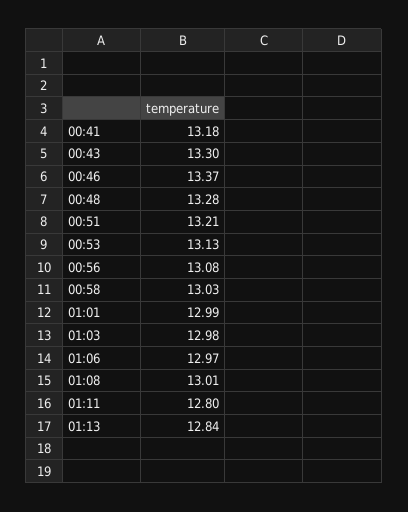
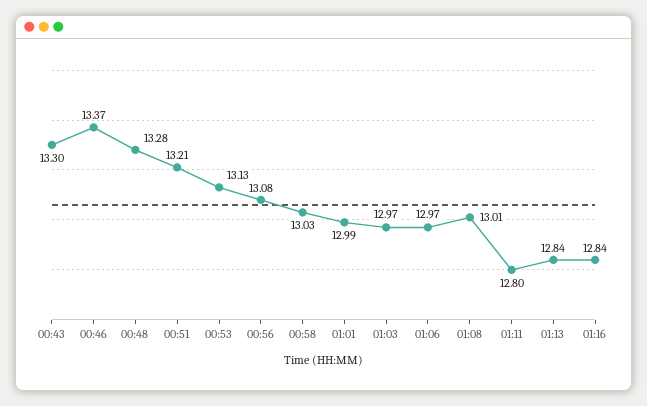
00:41: 13.18 -> none
01:03: 12.98 -> 12.97
01:16: none -> 12.84

